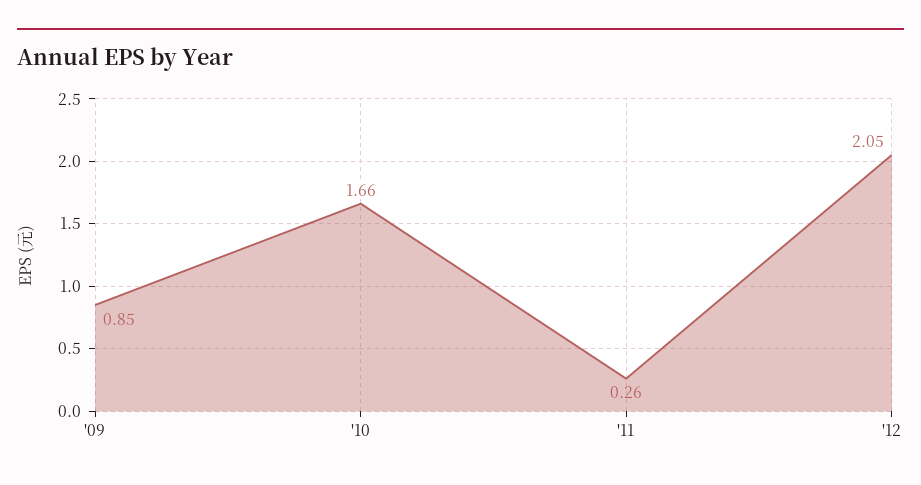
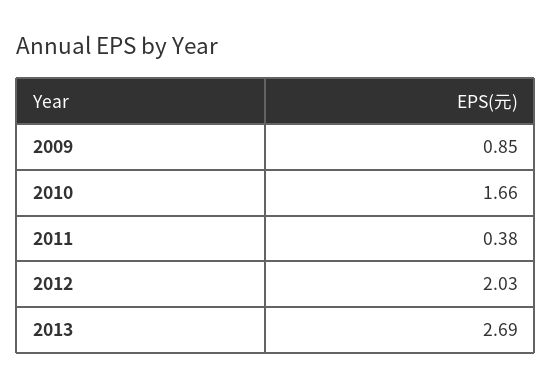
'11: 0.26 -> 0.38
'12: 2.05 -> 2.03
2013: none -> 2.69

